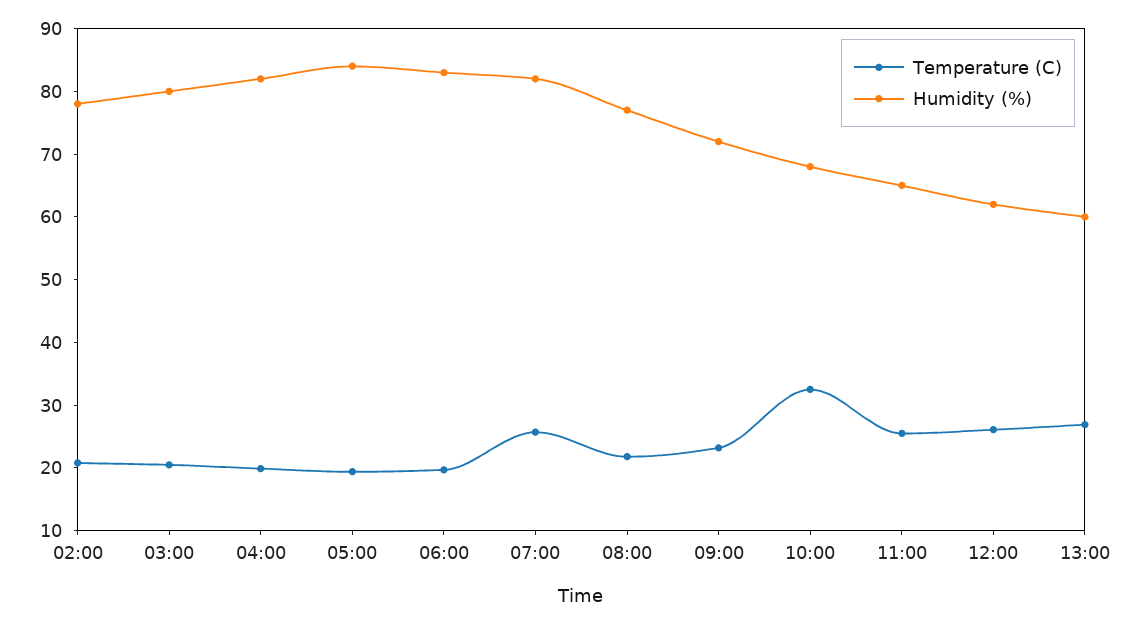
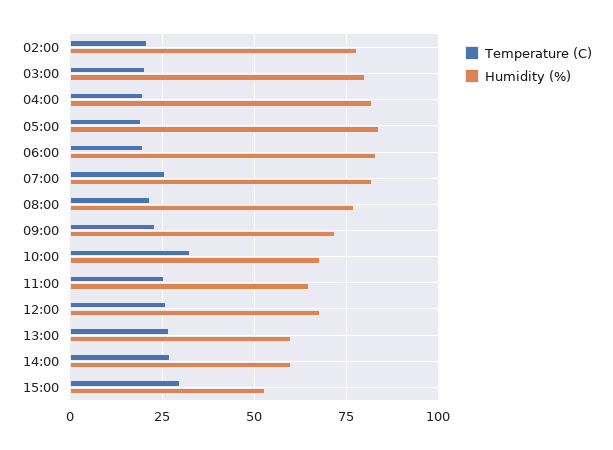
Humidity (%), 12:00: 62 -> 67.5
Temperature (C), 14:00: none -> 27.5
Humidity (%), 14:00: none -> 60
Temperature (C), 15:00: none -> 30
Humidity (%), 15:00: none -> 52.5

